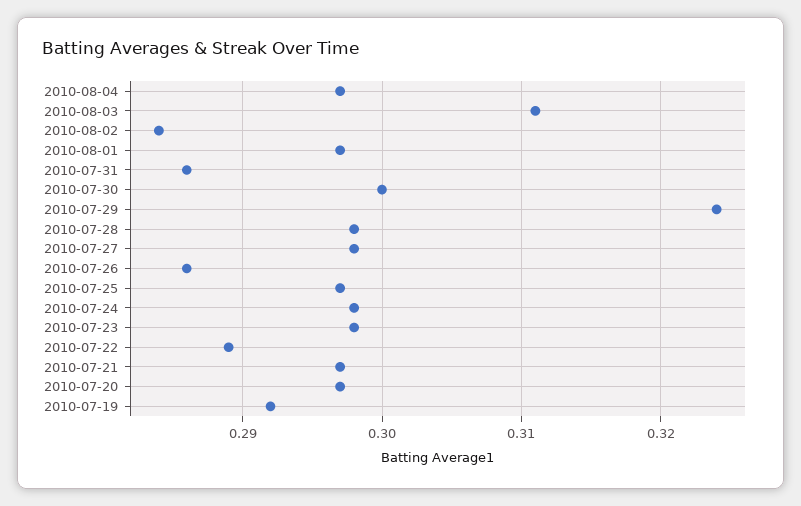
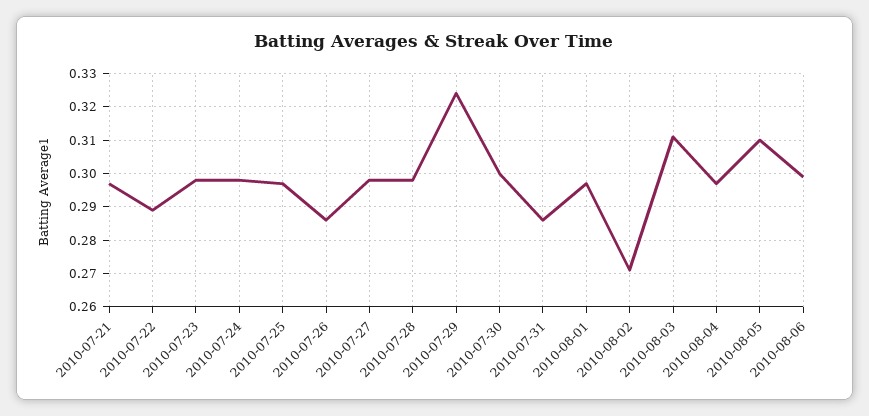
2010-08-02: 0.284 -> 0.27
2010-07-20: 0.297 -> none
2010-07-19: 0.292 -> none
2010-08-05: none -> 0.31
2010-08-06: none -> 0.3

